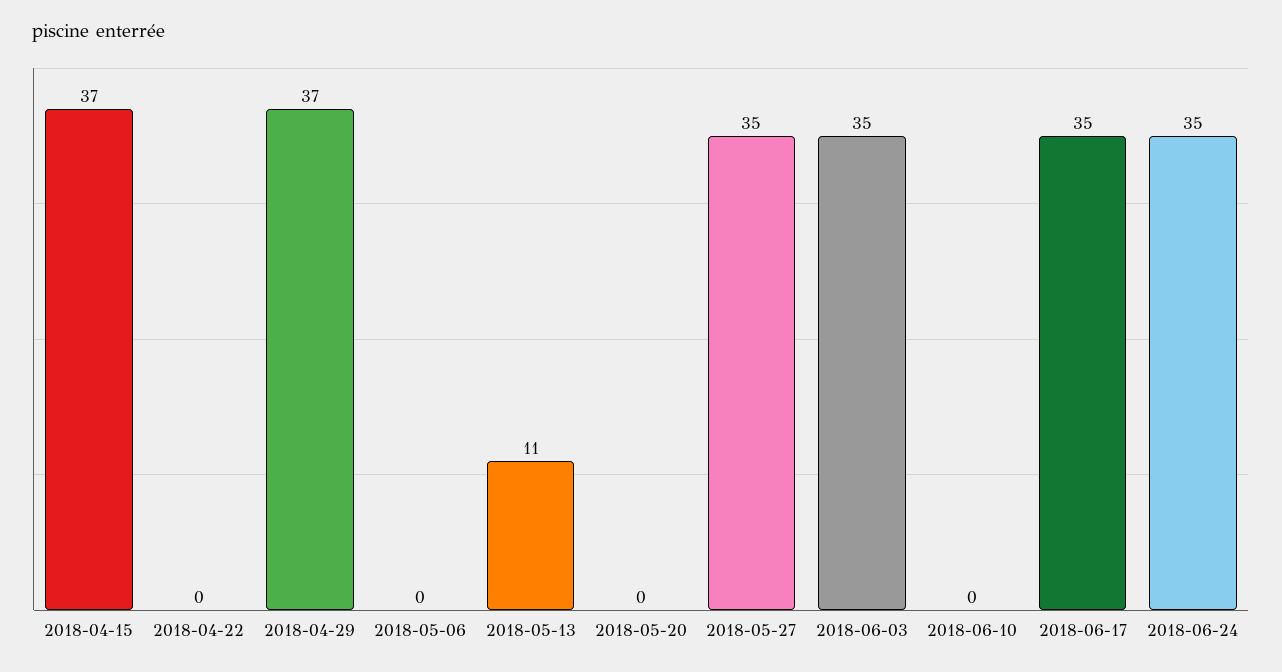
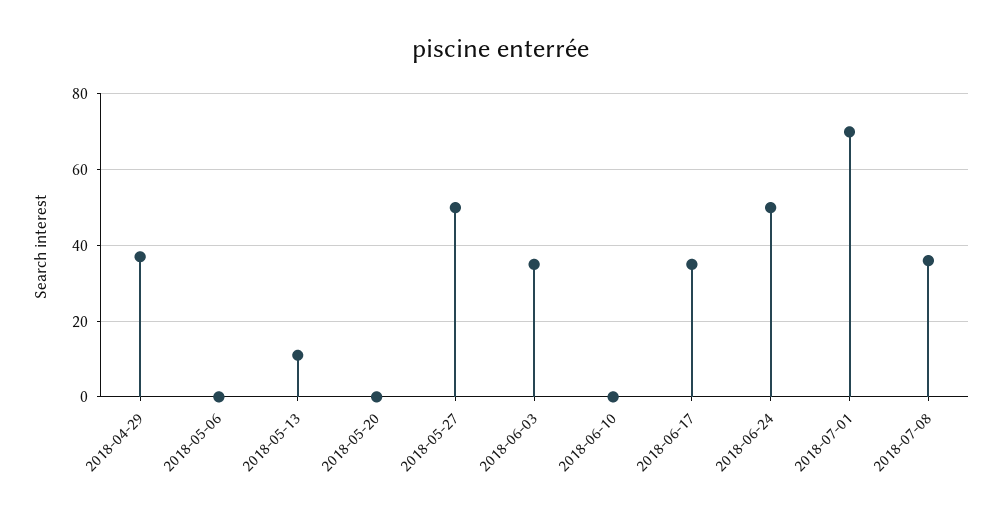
2018-04-15: 37 -> none
2018-04-22: 0 -> none
2018-05-27: 35 -> 50
2018-06-24: 35 -> 50
2018-07-01: none -> 70
2018-07-08: none -> 35

